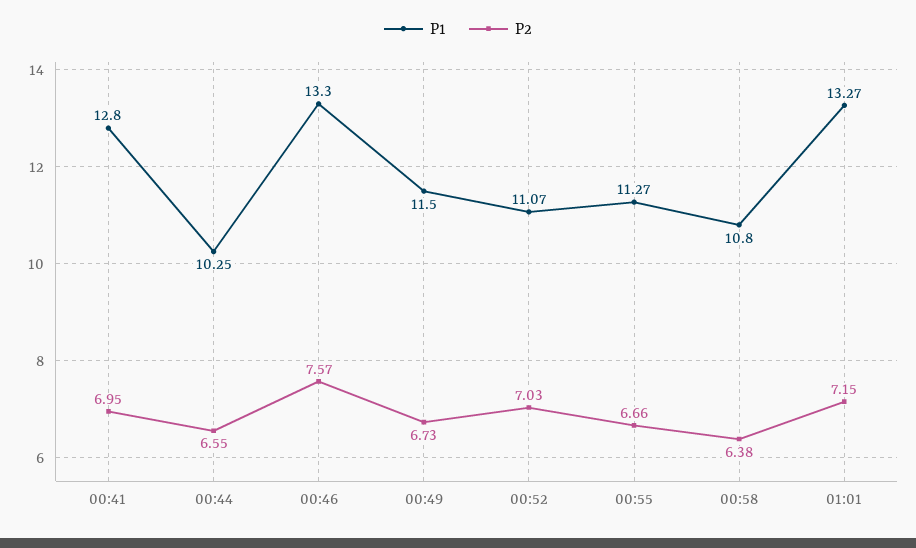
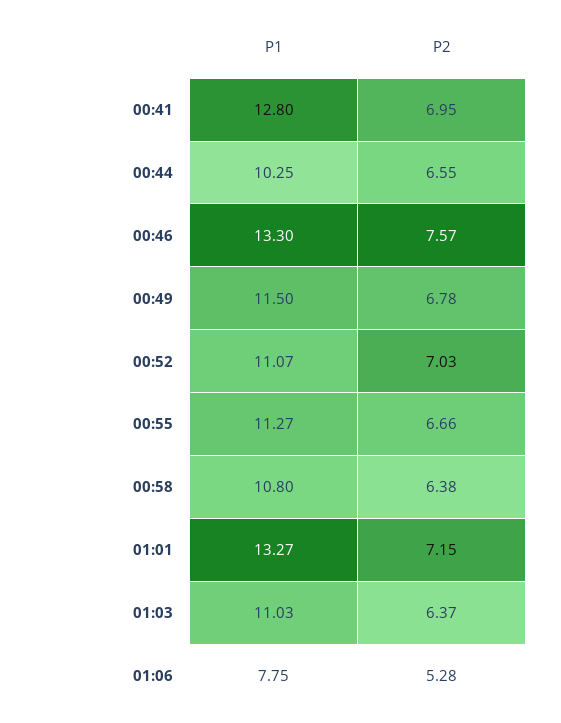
P2, 00:49: 6.73 -> 6.78
P1, 01:03: none -> 11.03
P2, 01:03: none -> 6.37
P1, 01:06: none -> 7.75
P2, 01:06: none -> 5.28

